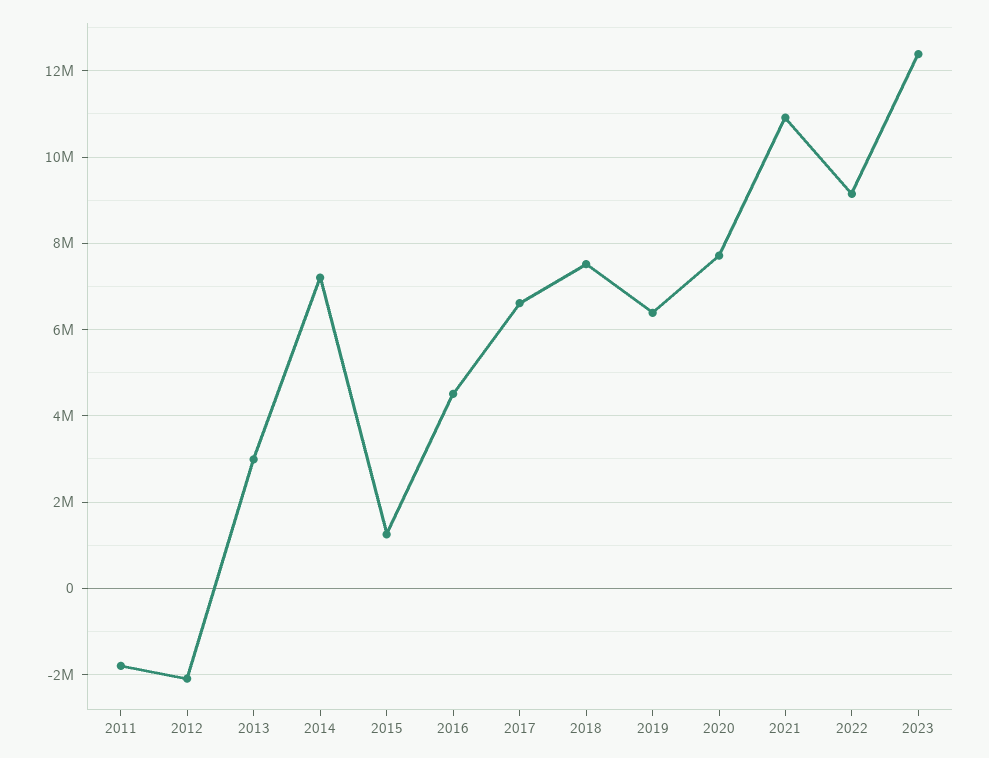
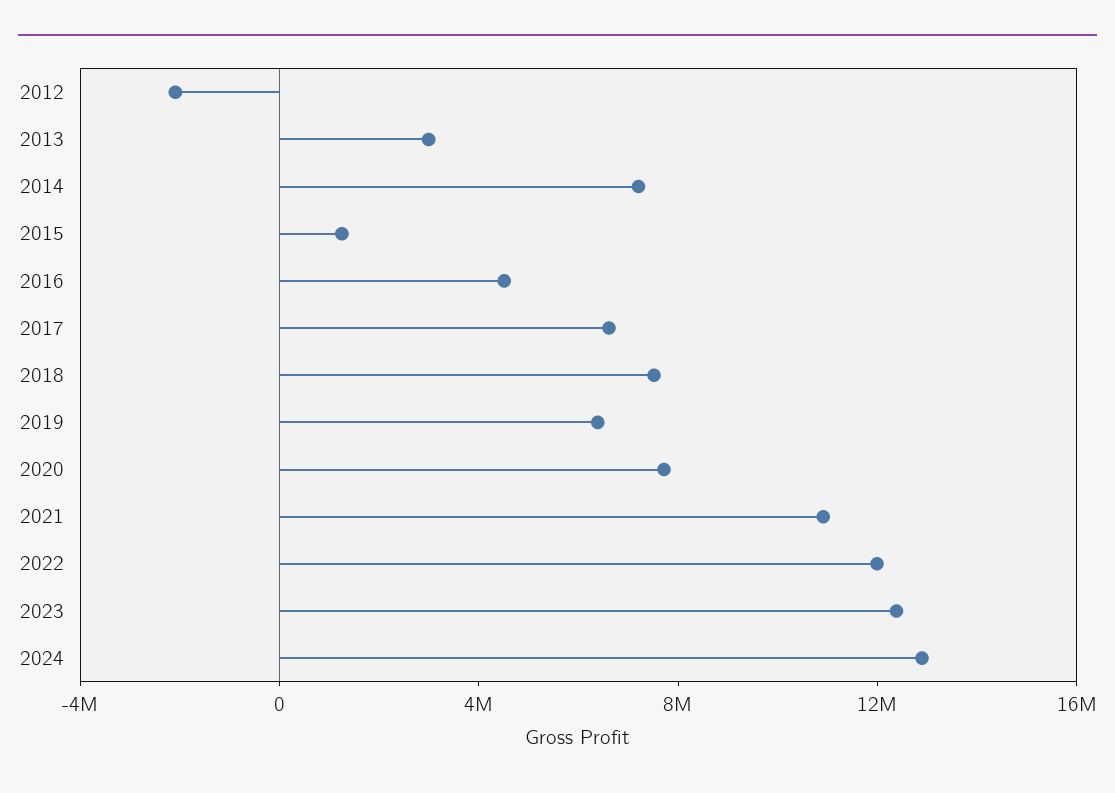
2011: -1800000 -> none
2022: 9200000 -> 12000000
2024: none -> 13000000

